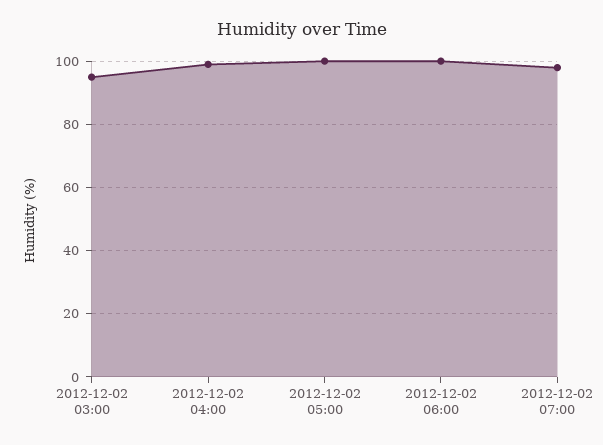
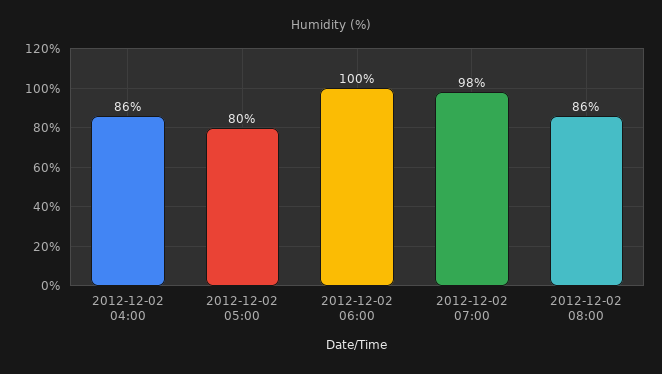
2012-12-02 03:00: 95 -> none
2012-12-02 04:00: 100 -> 86
2012-12-02 05:00: 100 -> 80
2012-12-02 08:00: none -> 86

